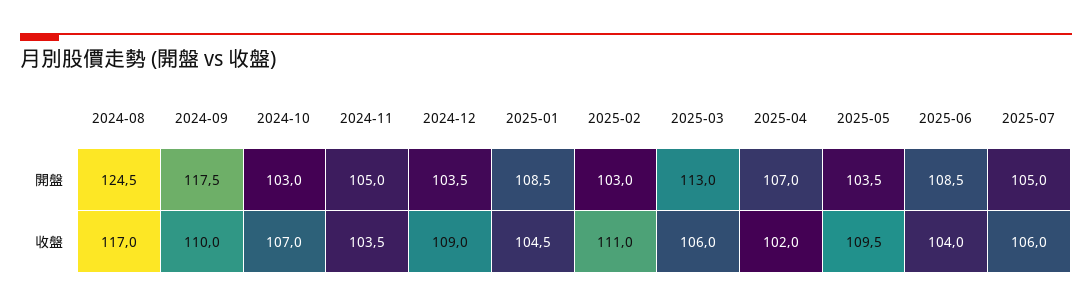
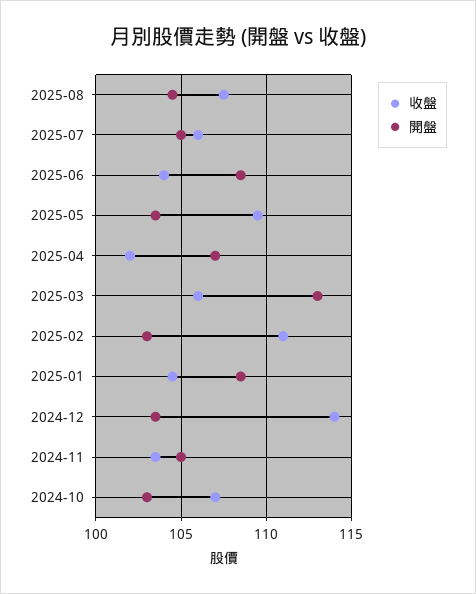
開盤, 2024-08: 124.5 -> none
開盤, 2024-09: 117.5 -> none
收盤, 2024-08: 117 -> none
收盤, 2024-09: 110 -> none
收盤, 2024-12: 109 -> 114
收盤, 2025-08: none -> 107.5
開盤, 2025-08: none -> 104.5

